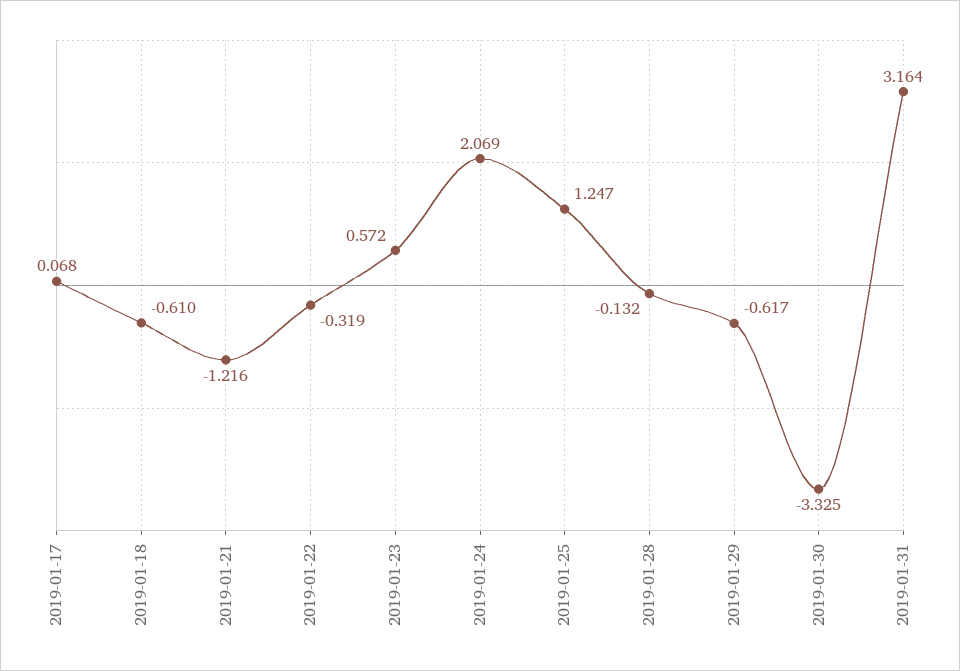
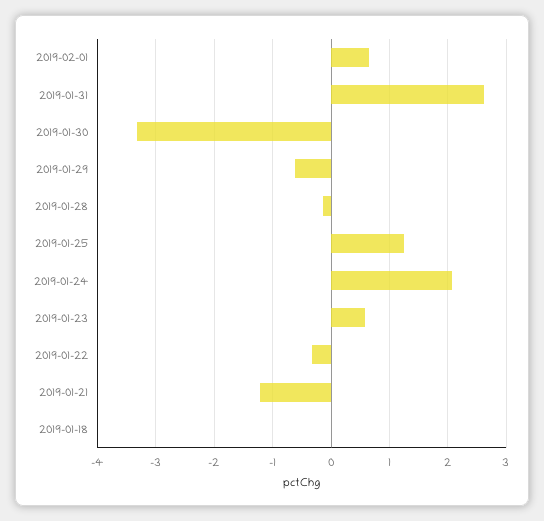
2019-01-17: 0.068 -> none
2019-01-18: -0.61 -> 0
2019-01-31: 3.164 -> 2.6
2019-02-01: none -> 0.6

